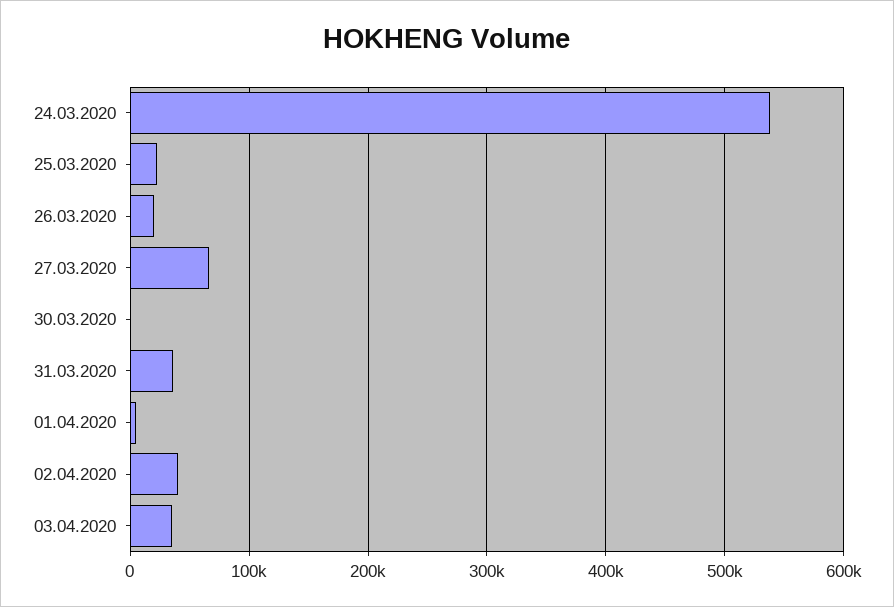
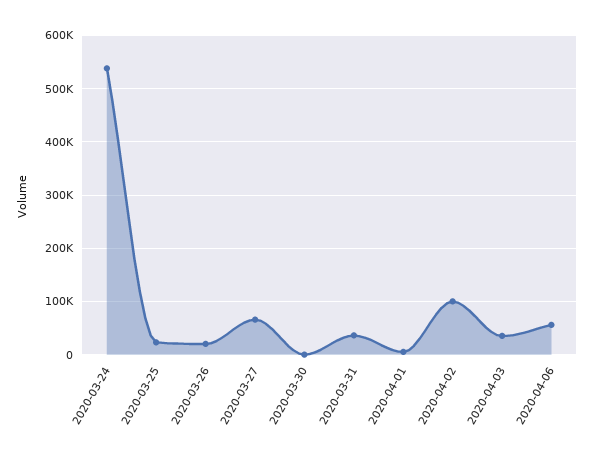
02.04.2020: 40000 -> 100000
2020-04-06: none -> 60000

